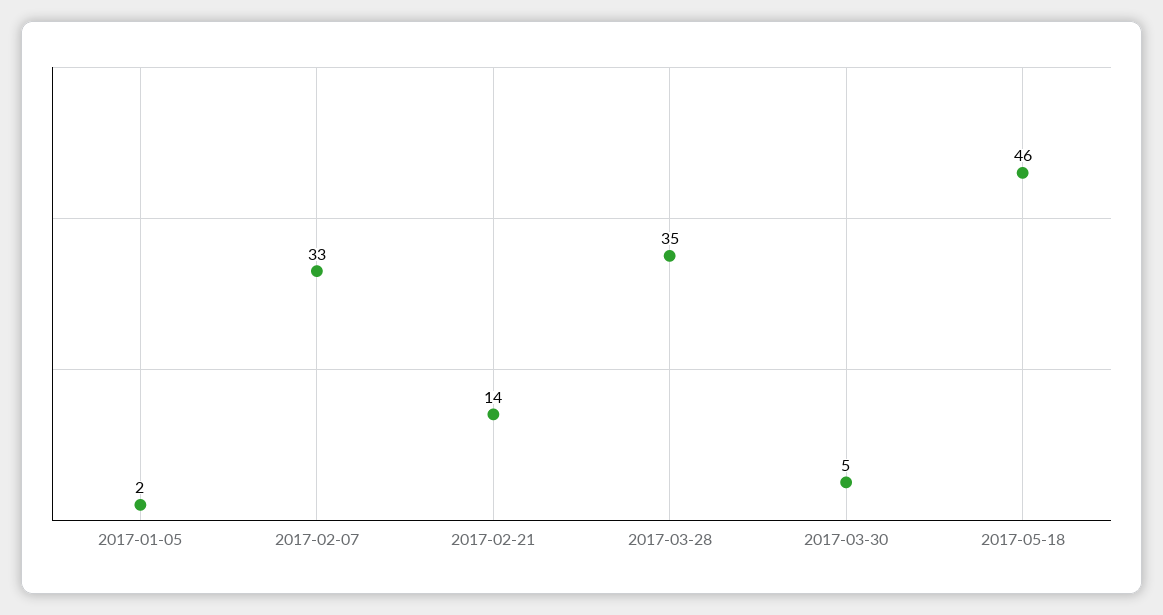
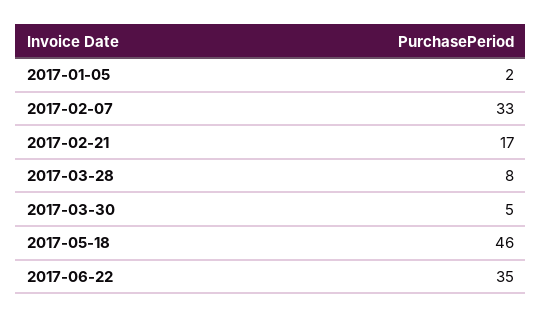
2017-02-21: 14 -> 17
2017-03-28: 35 -> 8
2017-06-22: none -> 35

